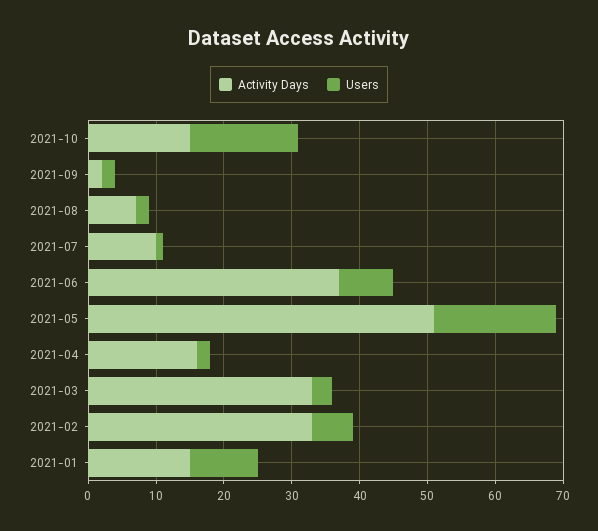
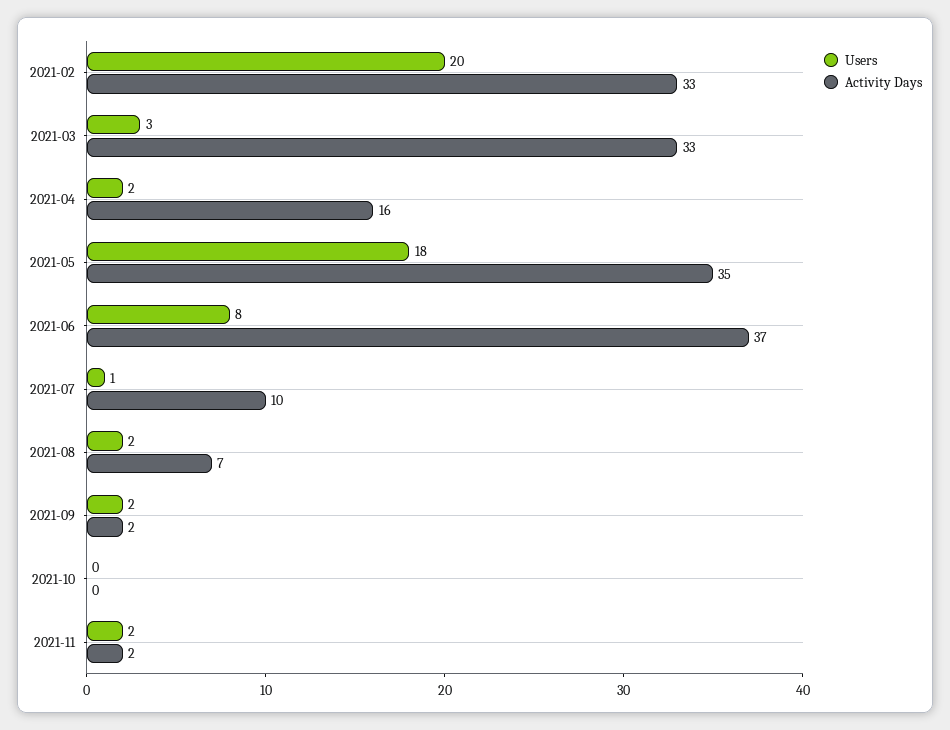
Activity Days, 2021-10: 15 -> 0
Users, 2021-10: 15 -> 0
Activity Days, 2021-05: 50 -> 35
Users, 2021-02: 5 -> 20
Activity Days, 2021-01: 15 -> none
Users, 2021-01: 10 -> none
Users, 2021-11: none -> 2
Activity Days, 2021-11: none -> 2

